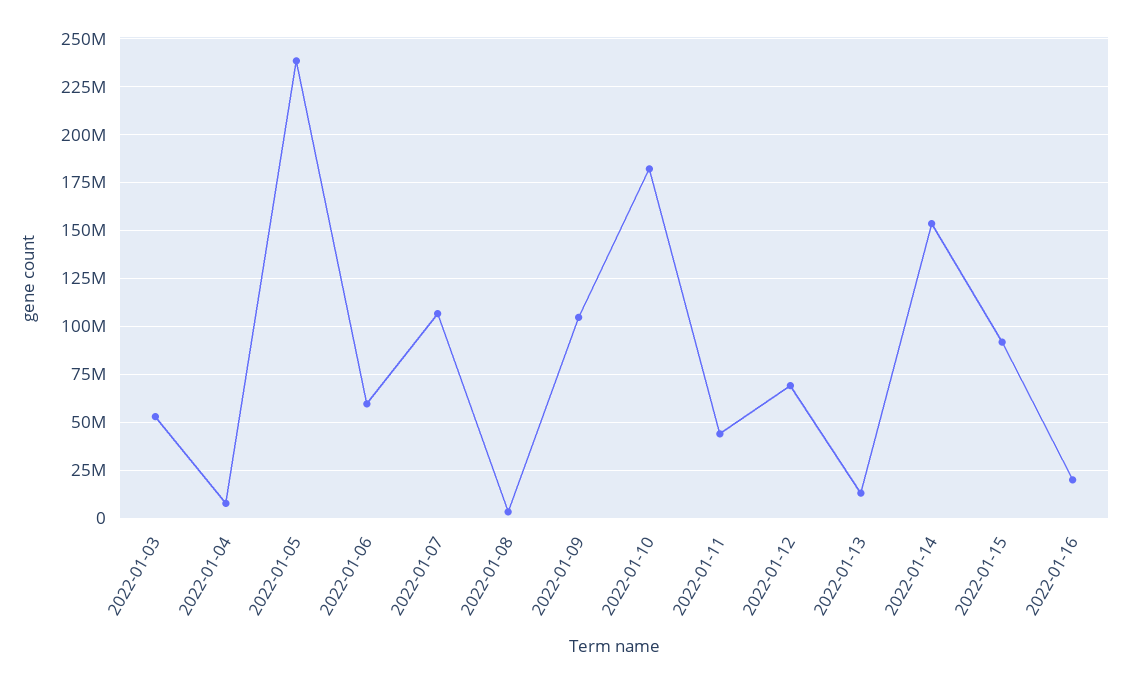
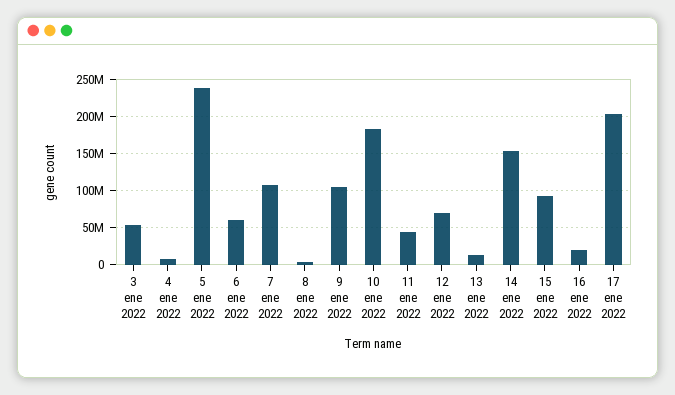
17 ene 2022: none -> 200000000

